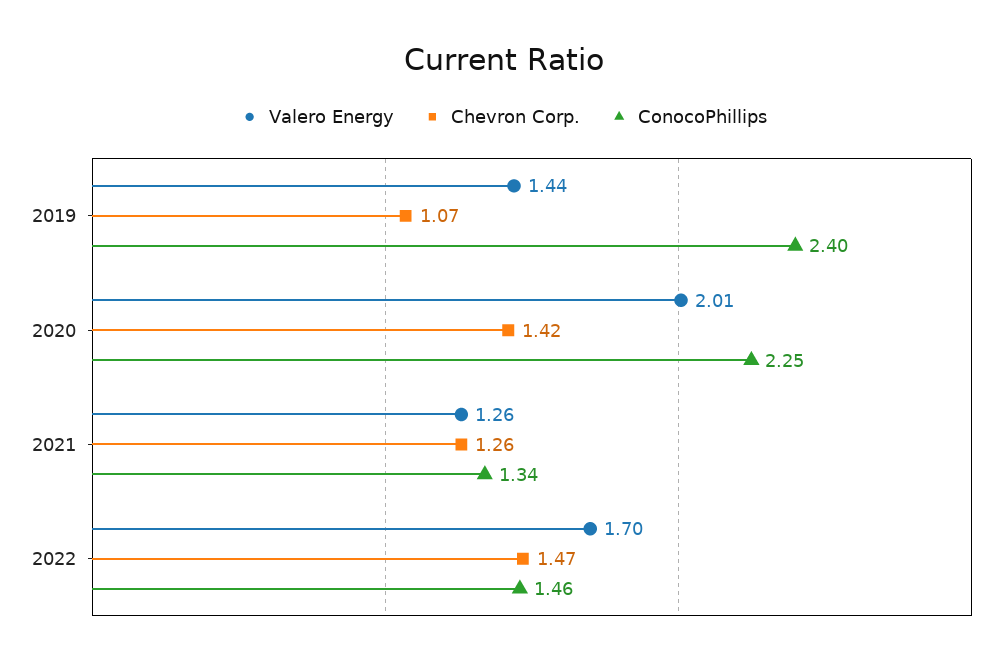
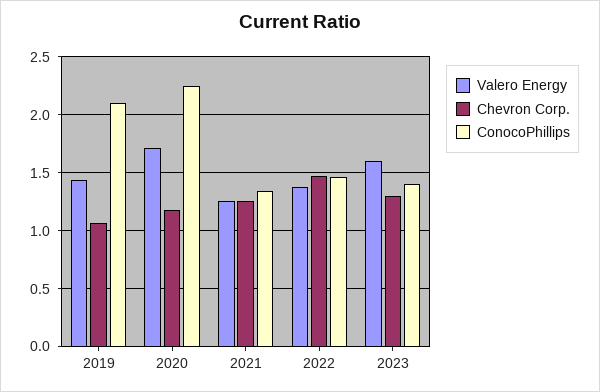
ConocoPhillips, 2019: 2.4 -> 2.1
Valero Energy, 2020: 2.01 -> 1.7
Chevron Corp., 2020: 1.42 -> 1.2
Valero Energy, 2022: 1.7 -> 1.4
Valero Energy, 2023: none -> 1.6
Chevron Corp., 2023: none -> 1.3
ConocoPhillips, 2023: none -> 1.4

